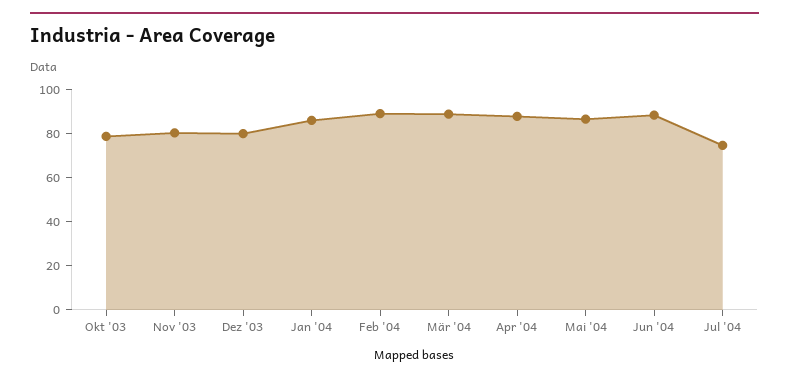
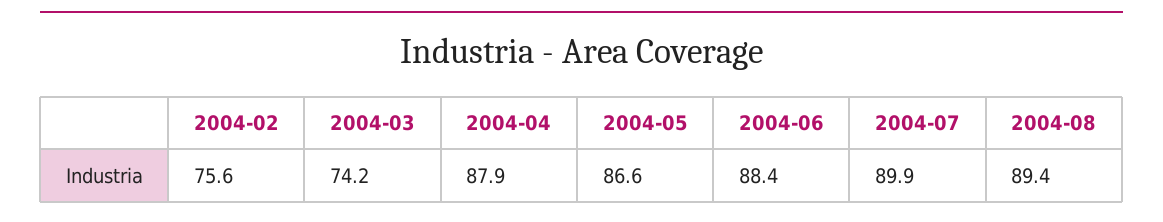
Okt '03: 80 -> none
Nov '03: 80 -> none
Dez '03: 80 -> none
Jan '04: 85 -> none
Feb '04: 90 -> 75.6
Mär '04: 90 -> 74.2
Jul '04: 75 -> 89.9
2004-08: none -> 89.4

